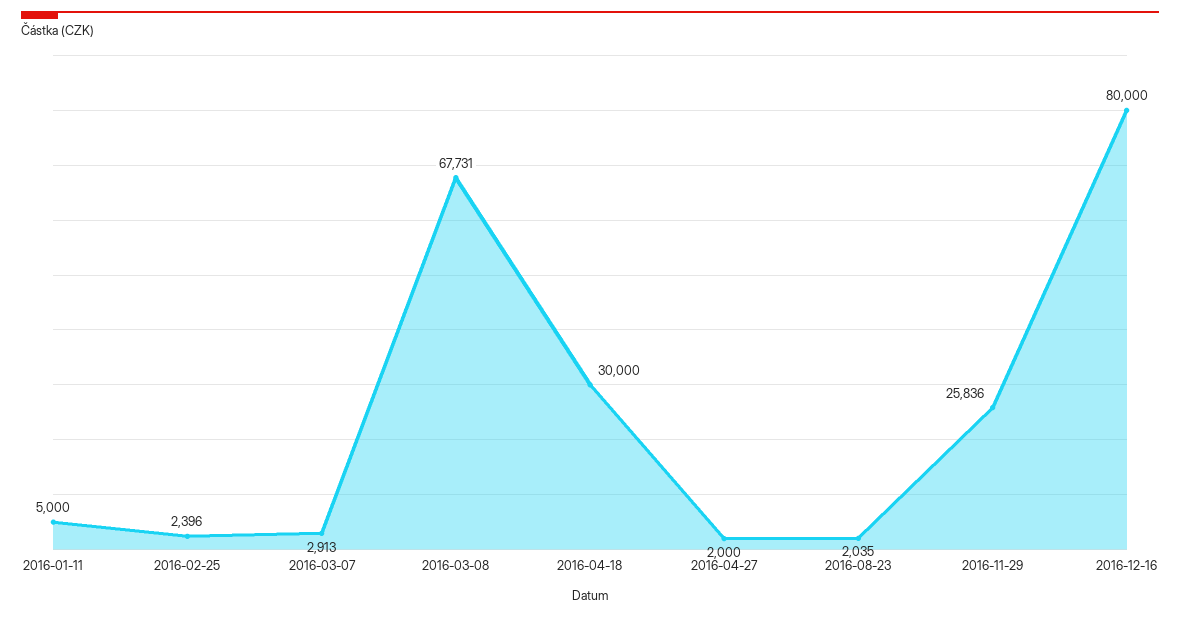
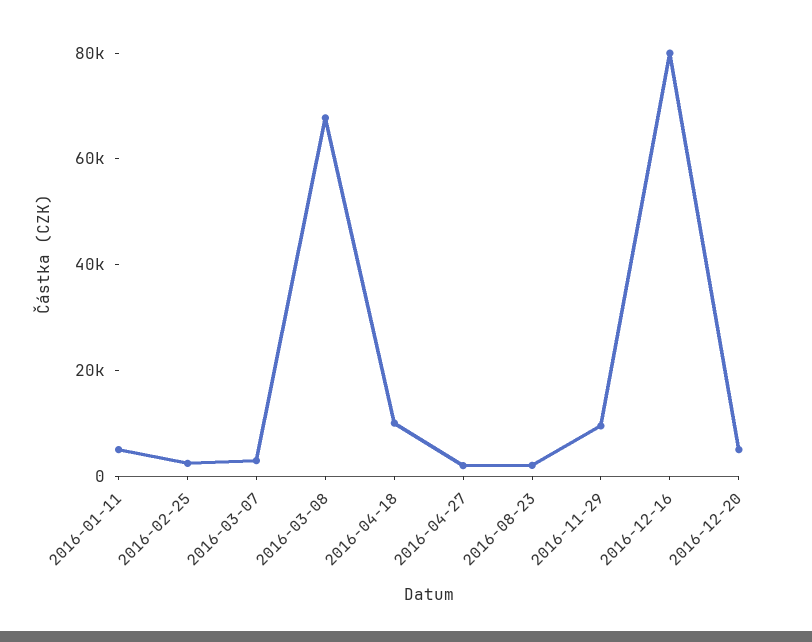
2016-04-18: 30000 -> 10000
2016-11-29: 25836 -> 10000
2016-12-20: none -> 5000

